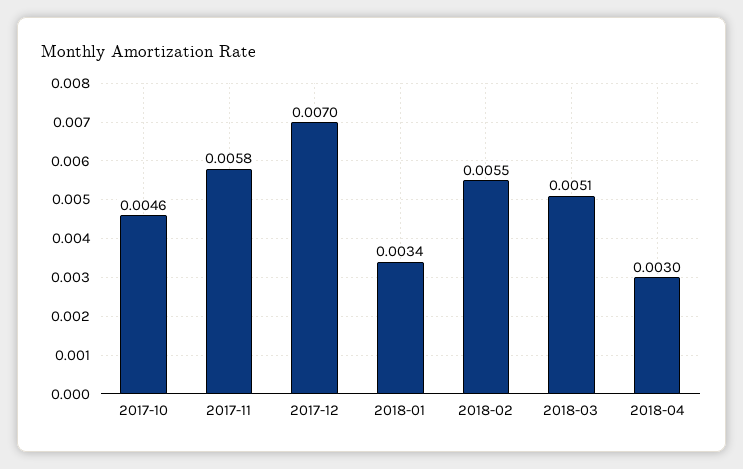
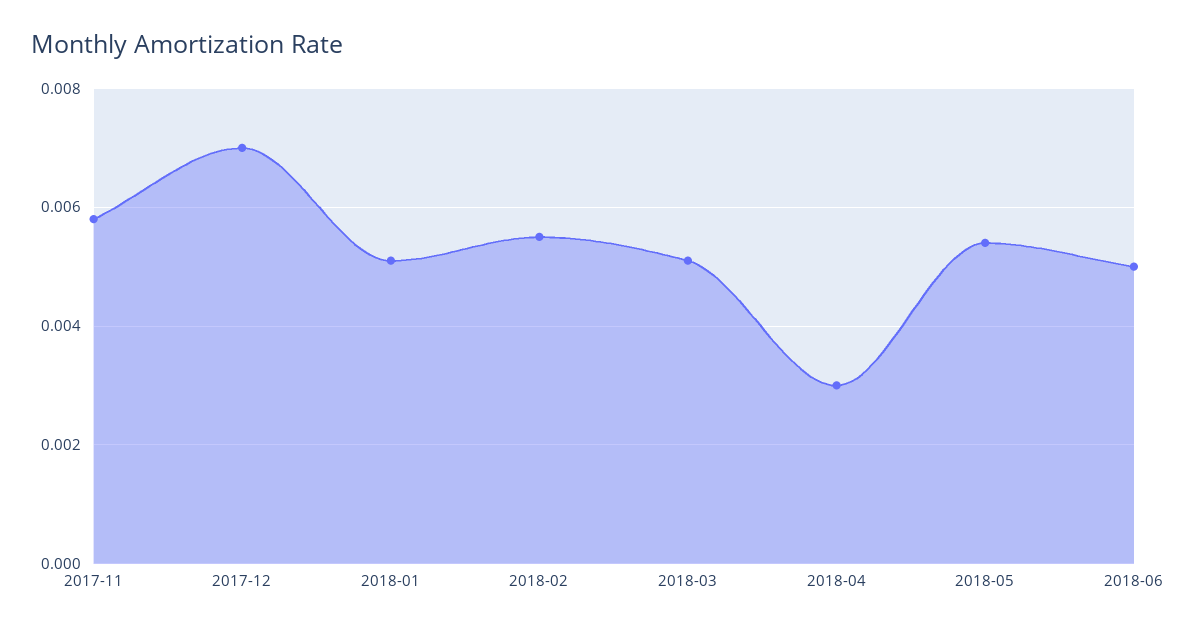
2017-10: 0.0046 -> none
2018-01: 0.0034 -> 0.005
2018-05: none -> 0.0055
2018-06: none -> 0.005

